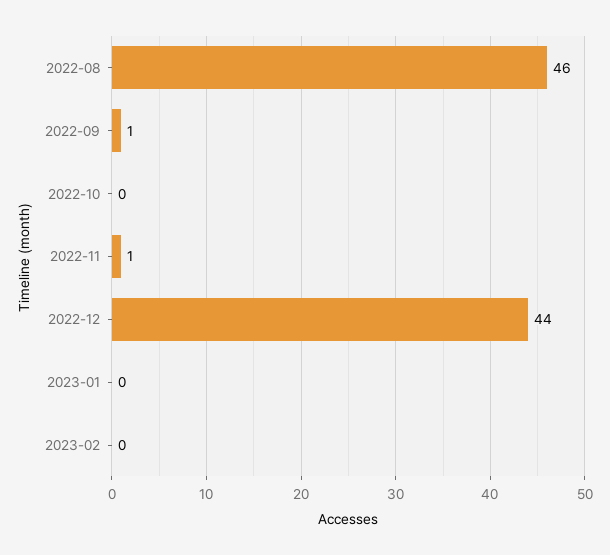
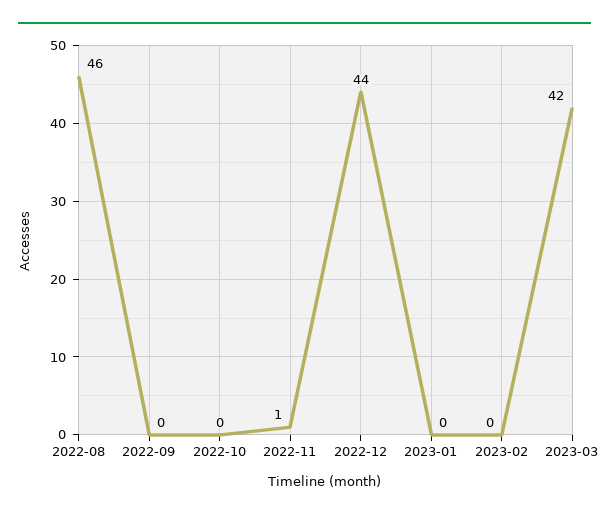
2022-09: 1 -> 0
2023-03: none -> 42

